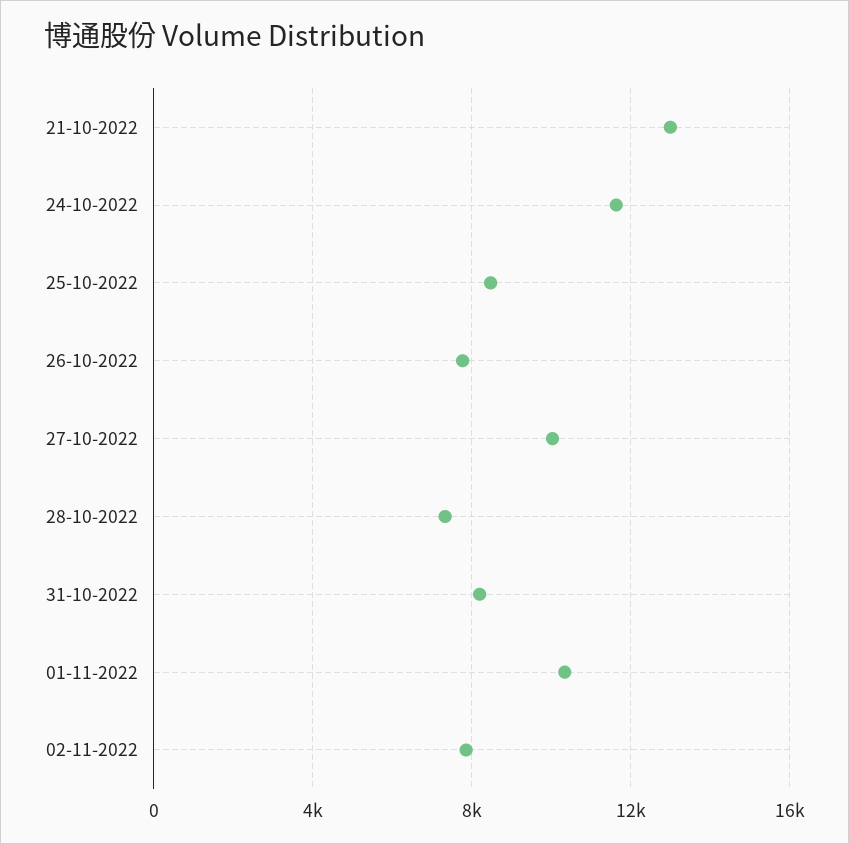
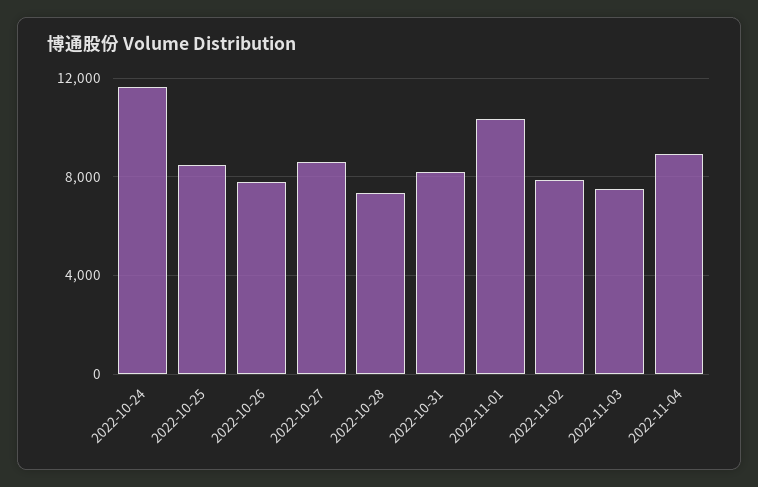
21-10-2022: 13000 -> none
27-10-2022: 10000 -> 8500
2022-11-03: none -> 7500
2022-11-04: none -> 9000

